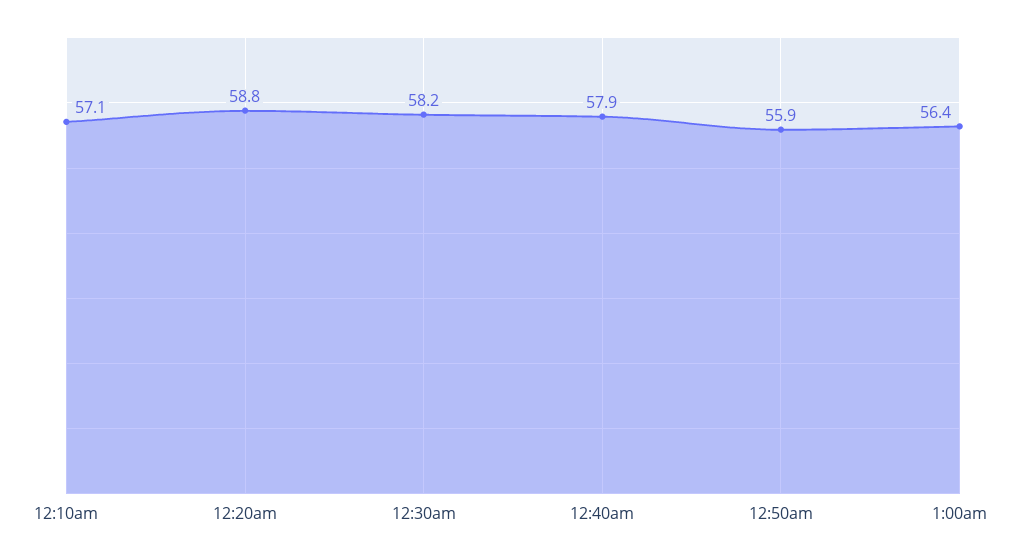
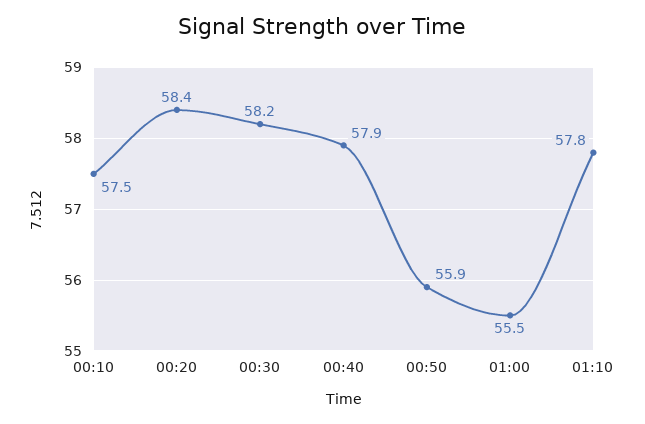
12:10am: 57.1 -> 57.5
12:20am: 58.8 -> 58.4
1:00am: 56.4 -> 55.5
01:10: none -> 57.8

